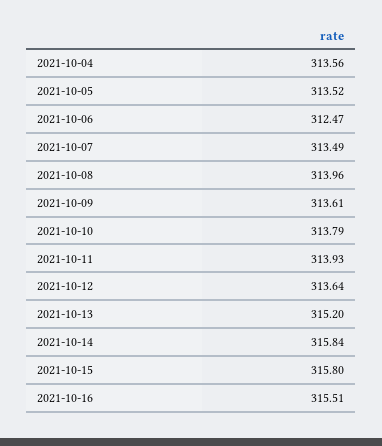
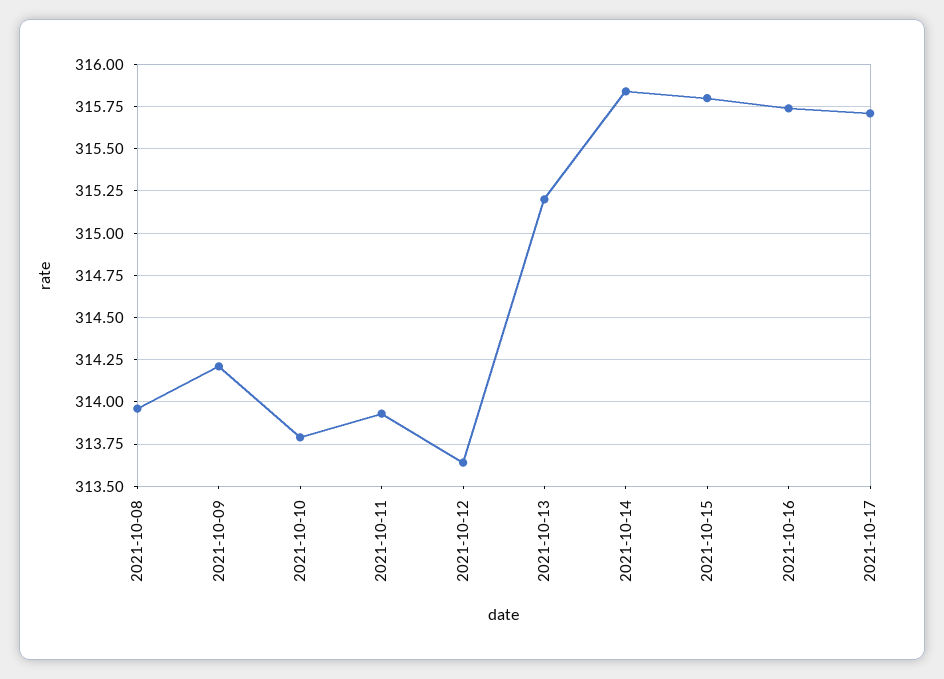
2021-10-04: 313.56 -> none
2021-10-05: 313.52 -> none
2021-10-06: 312.47 -> none
2021-10-07: 313.49 -> none
2021-10-09: 313.61 -> 314.2
2021-10-16: 315.51 -> 315.75
2021-10-17: none -> 315.7

